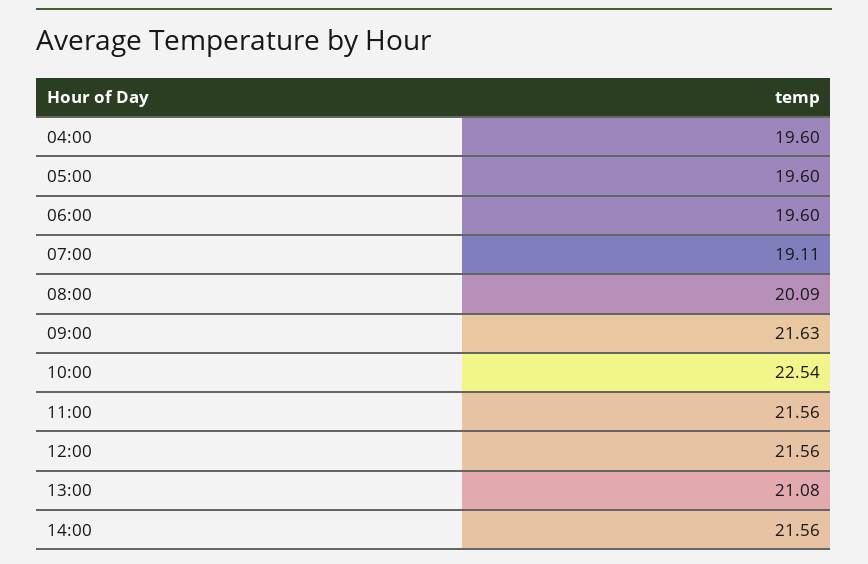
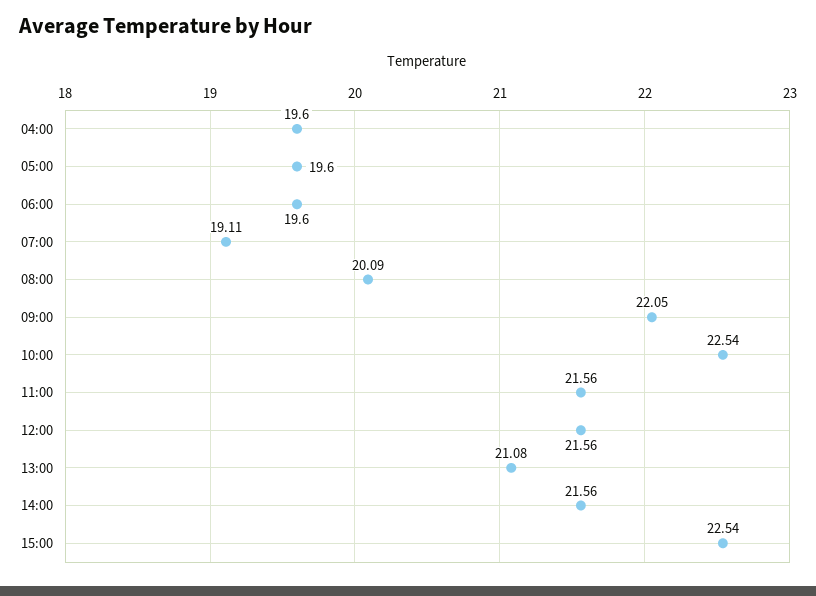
09:00: 21.63 -> 22.05
15:00: none -> 22.54

